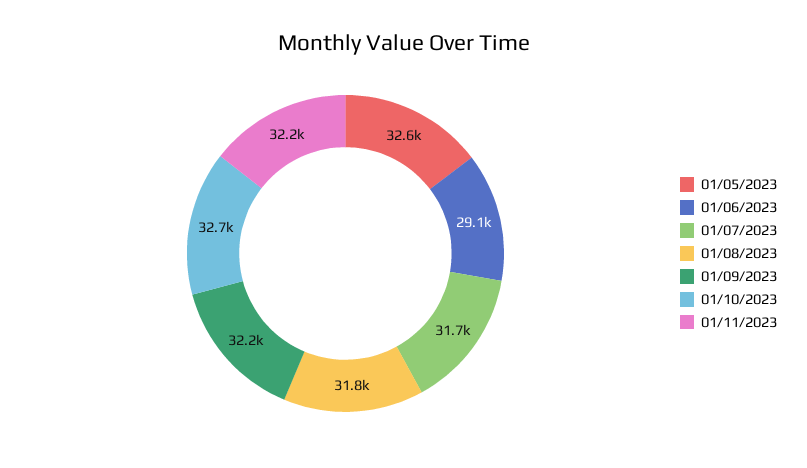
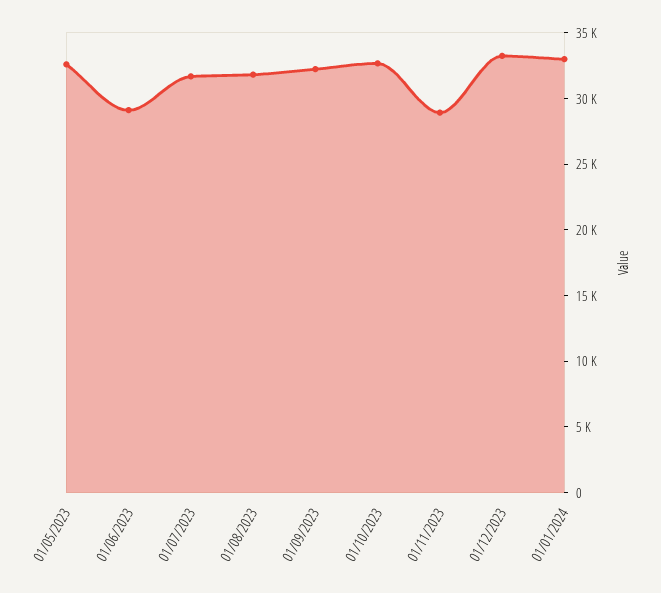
01/11/2023: 32200 -> 29000
01/12/2023: none -> 33000
01/01/2024: none -> 33000

